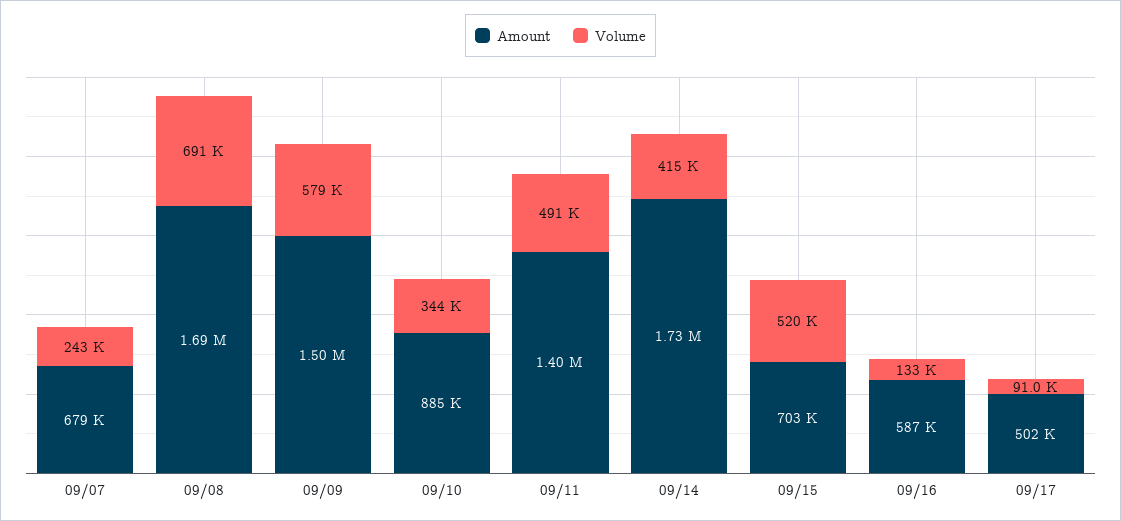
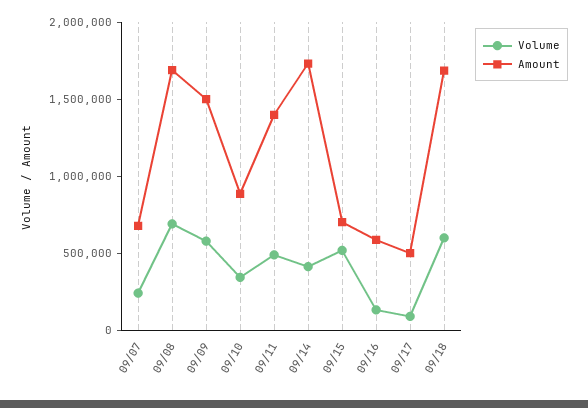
Volume, 09/18: none -> 600000
Amount, 09/18: none -> 1700000

